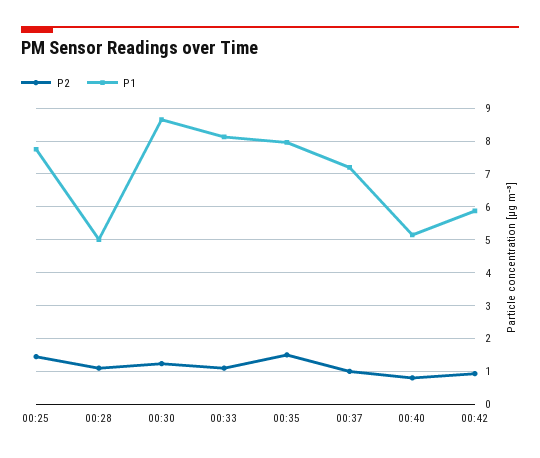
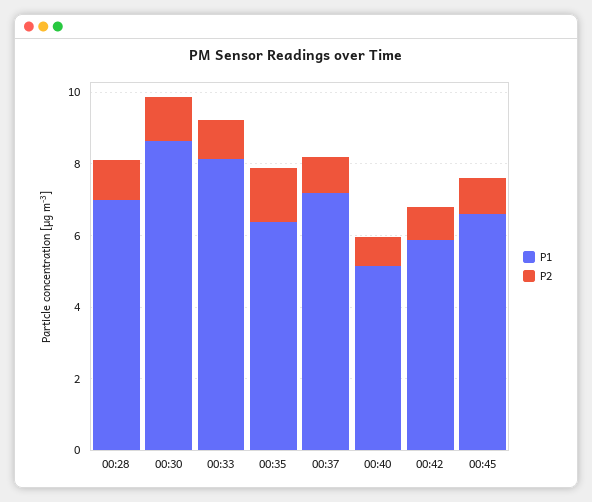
P2, 00:25: 1.4 -> none
P1, 00:25: 7.8 -> none
P1, 00:28: 5 -> 7
P1, 00:35: 8 -> 6.5
P1, 00:45: none -> 6.5
P2, 00:45: none -> 1

